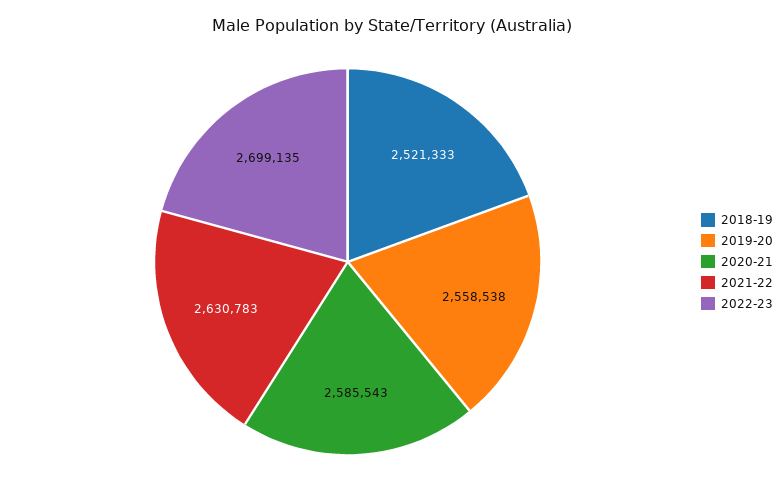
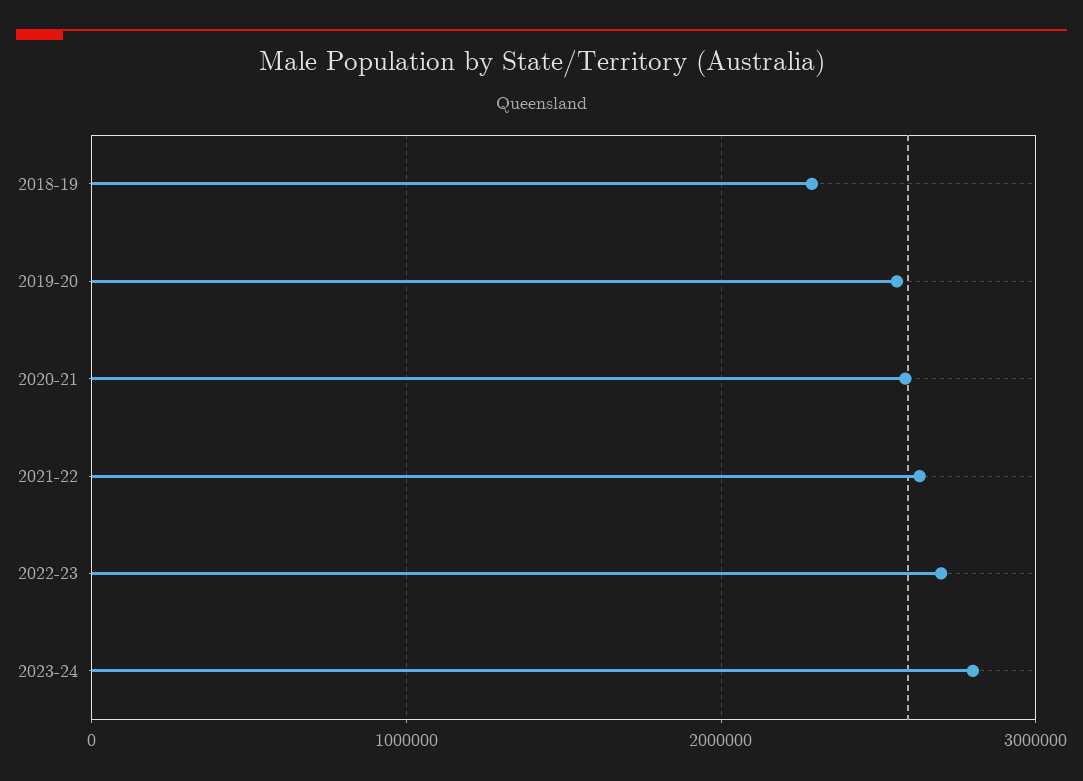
2018-19: 2521333 -> 2300000
2023-24: none -> 2800000

